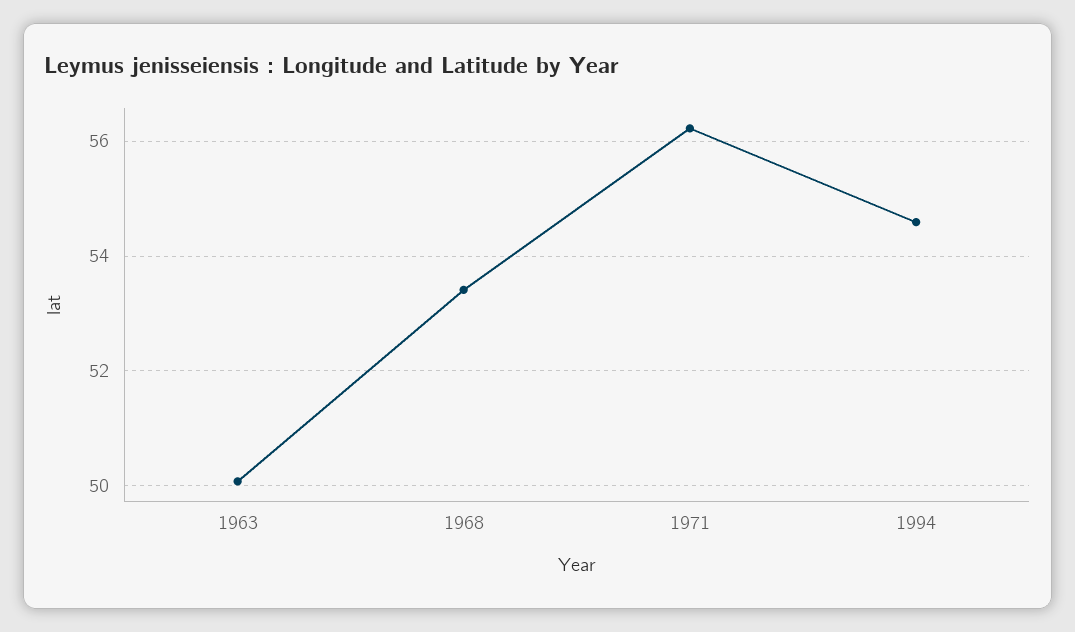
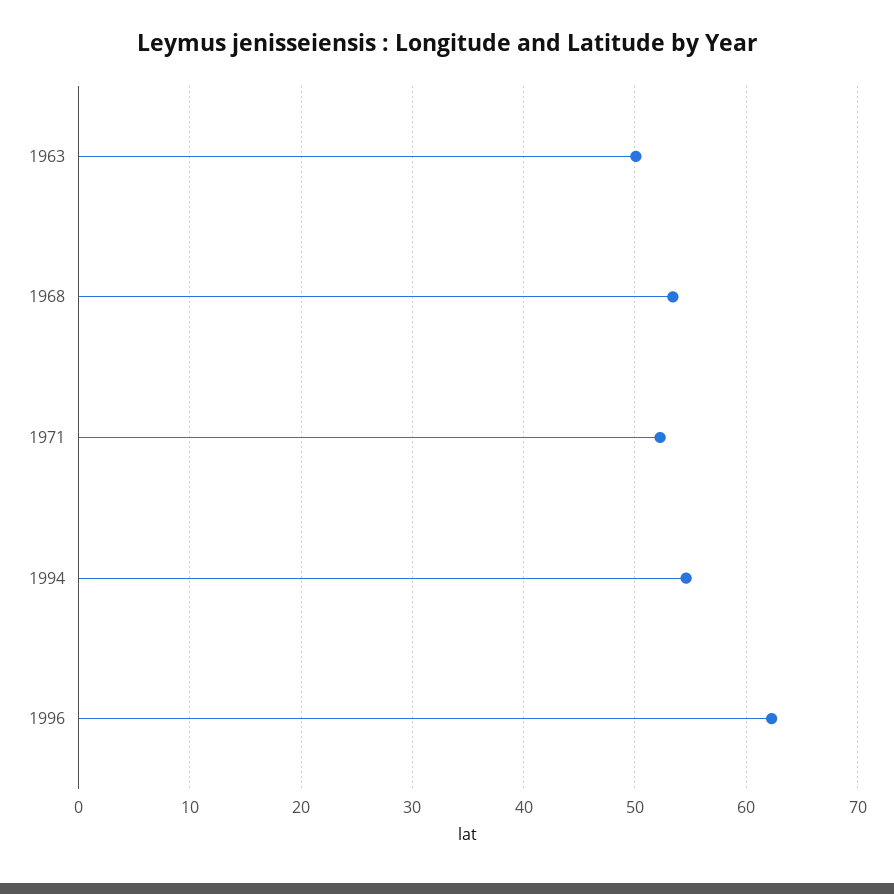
1971: 56.2 -> 52
1996: none -> 62

